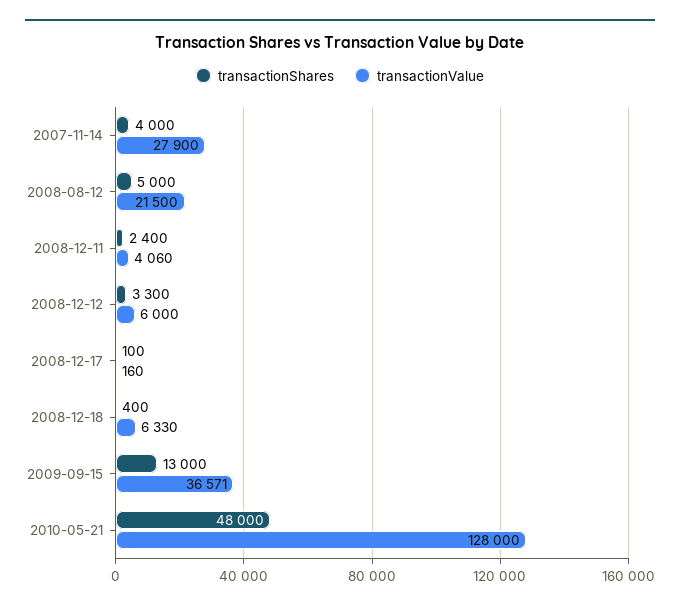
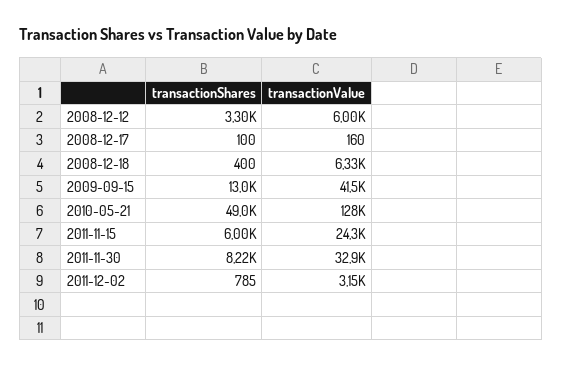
transactionShares, 2007-11-14: 4000 -> none
transactionValue, 2007-11-14: 27900 -> none
transactionShares, 2008-08-12: 5000 -> none
transactionValue, 2008-08-12: 21500 -> none
transactionShares, 2008-12-11: 2400 -> none
transactionValue, 2008-12-11: 4060 -> none
transactionValue, 2009-09-15: 36571 -> 41500
transactionShares, 2010-05-21: 48000 -> 49000
transactionShares, 2011-11-15: none -> 6000
transactionValue, 2011-11-15: none -> 24300
transactionShares, 2011-11-30: none -> 8220
transactionValue, 2011-11-30: none -> 32900
transactionShares, 2011-12-02: none -> 785
transactionValue, 2011-12-02: none -> 3150

